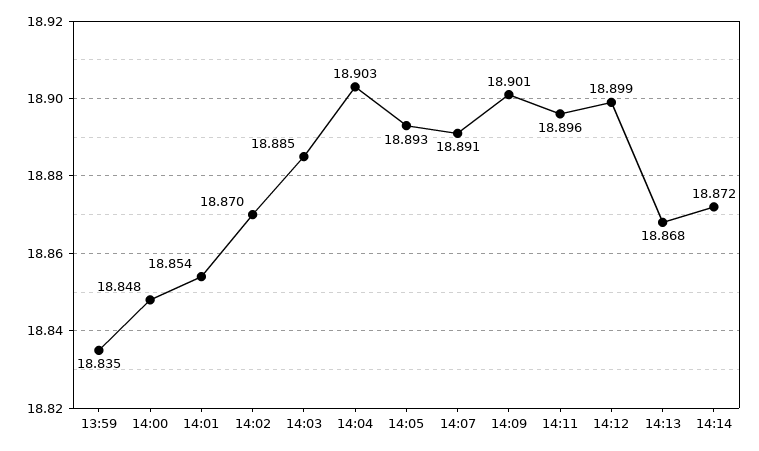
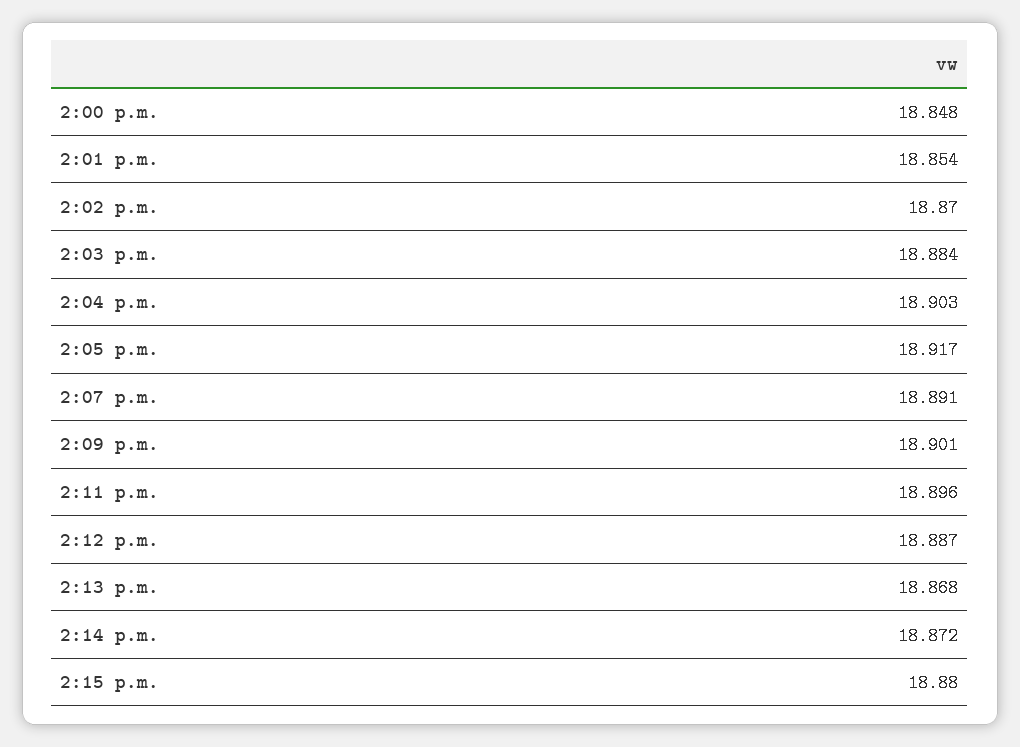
13:59: 18.835 -> none
14:03: 18.885 -> 18.884
14:05: 18.893 -> 18.917
14:12: 18.899 -> 18.887
2:15 p.m.: none -> 18.88

